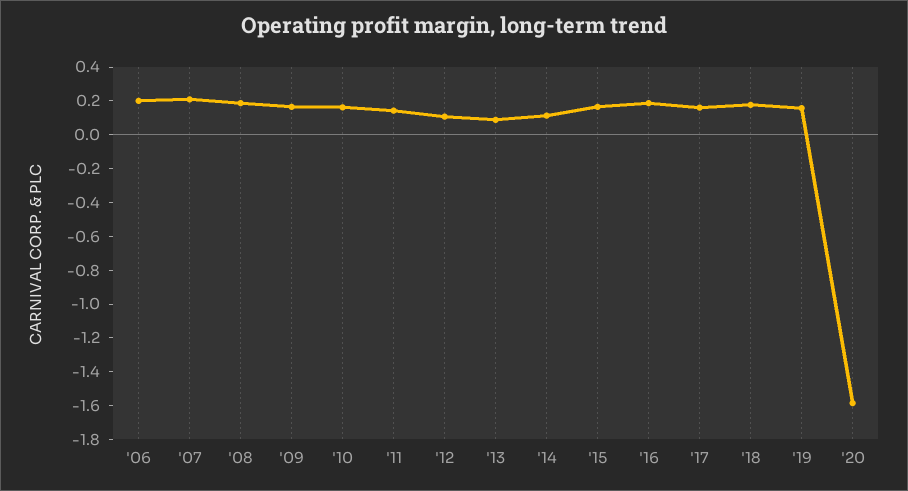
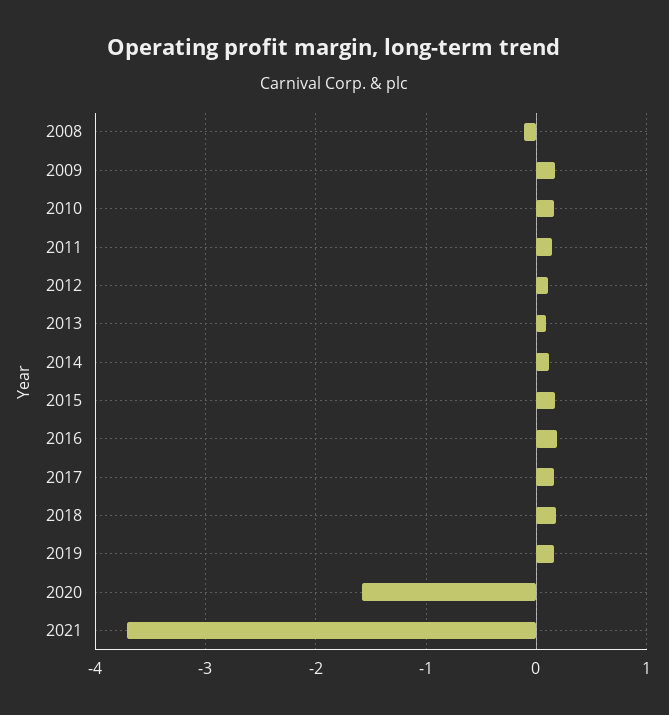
'06: 0.2 -> none
'07: 0.2 -> none
'08: 0.2 -> -0.1
2021: none -> -3.7

